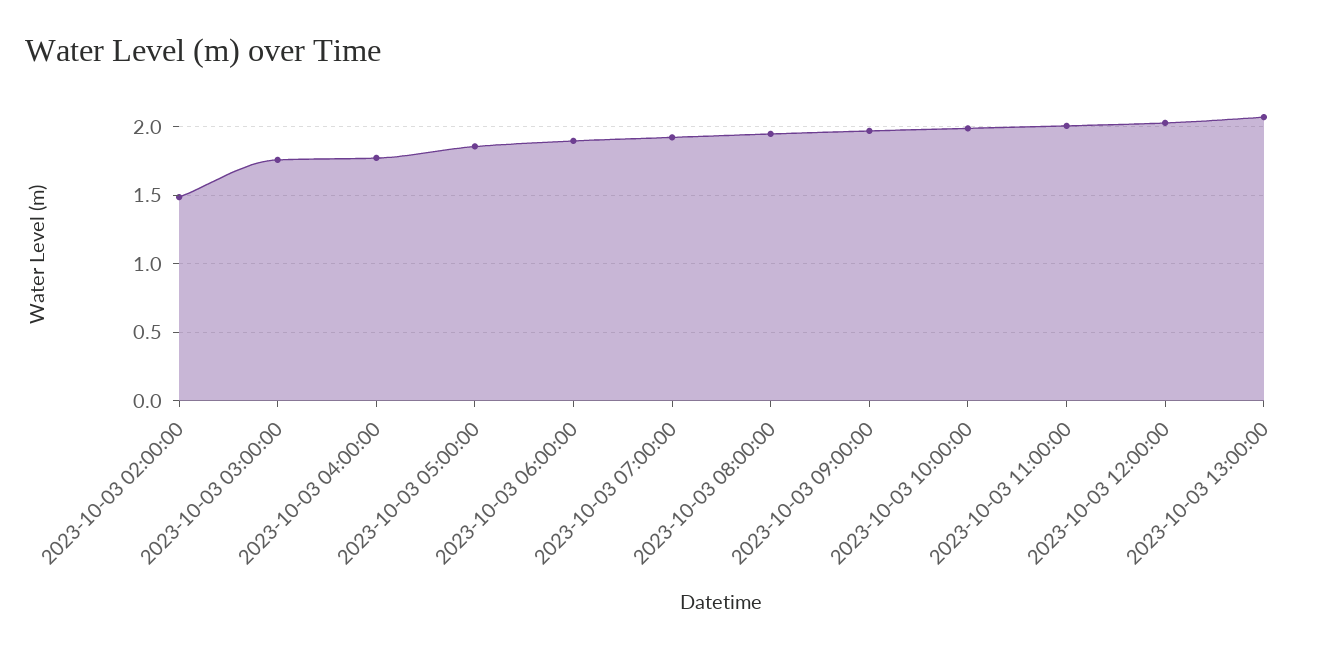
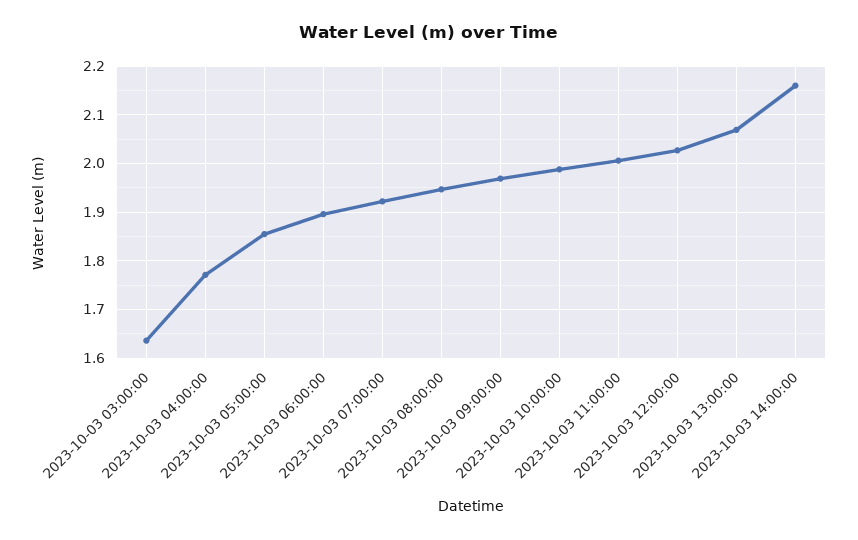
2023-10-03 02:00:00: 1.5 -> none
2023-10-03 03:00:00: 1.75 -> 1.64
2023-10-03 14:00:00: none -> 2.16

